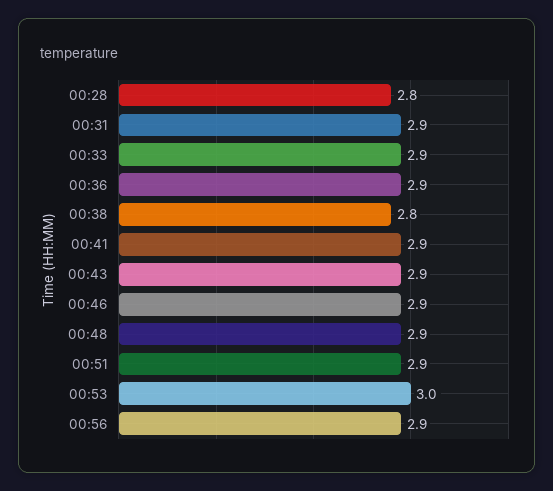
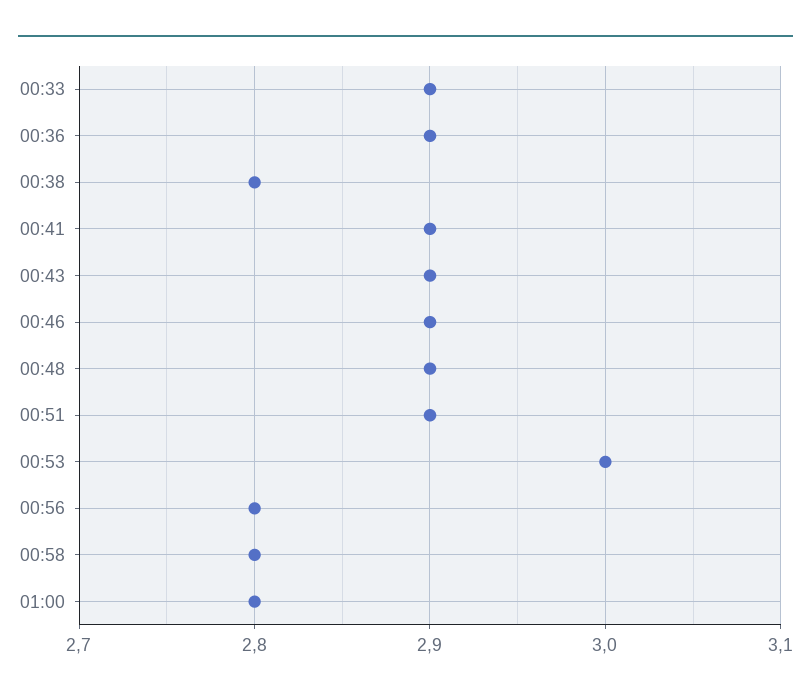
00:28: 2.8 -> none
00:31: 2.9 -> none
00:56: 2.9 -> 2.8
00:58: none -> 2.8
01:00: none -> 2.8

